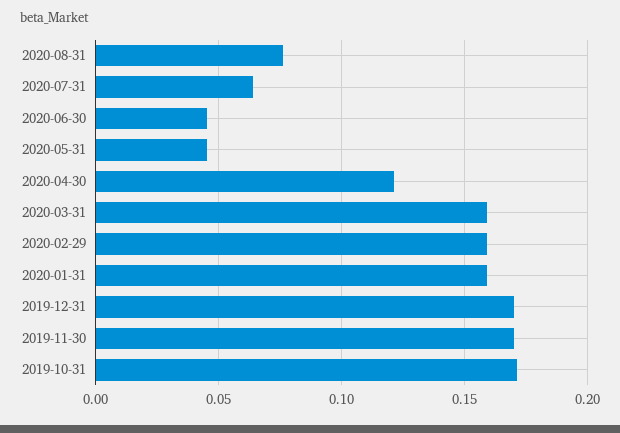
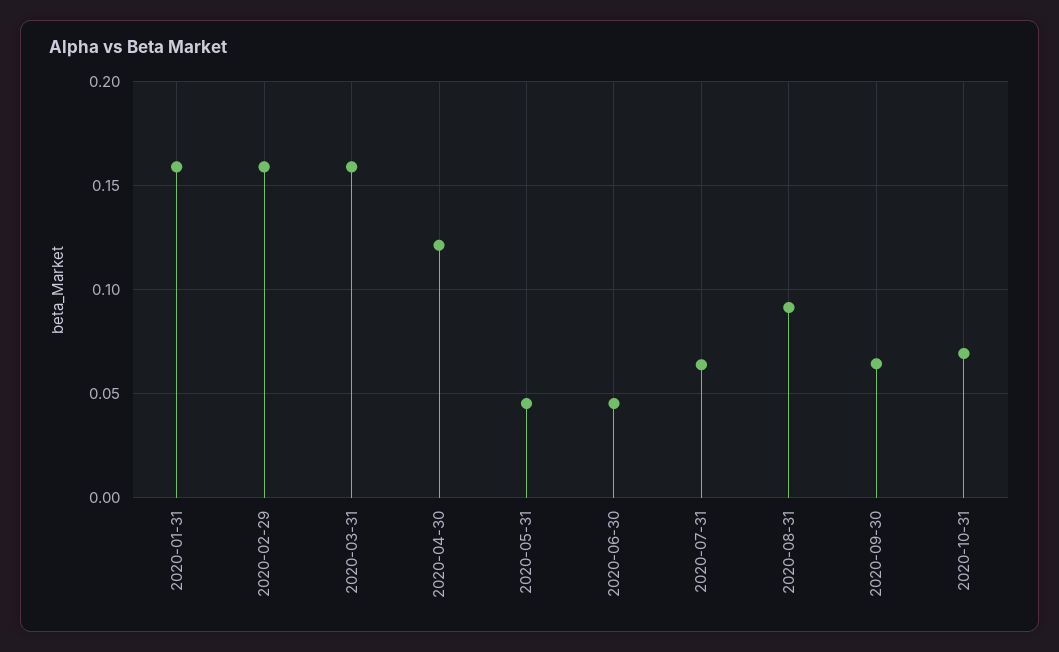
2020-08-31: 0.075 -> 0.09
2019-12-31: 0.17 -> none
2019-11-30: 0.17 -> none
2019-10-31: 0.17 -> none
2020-09-30: none -> 0.065
2020-10-31: none -> 0.07

